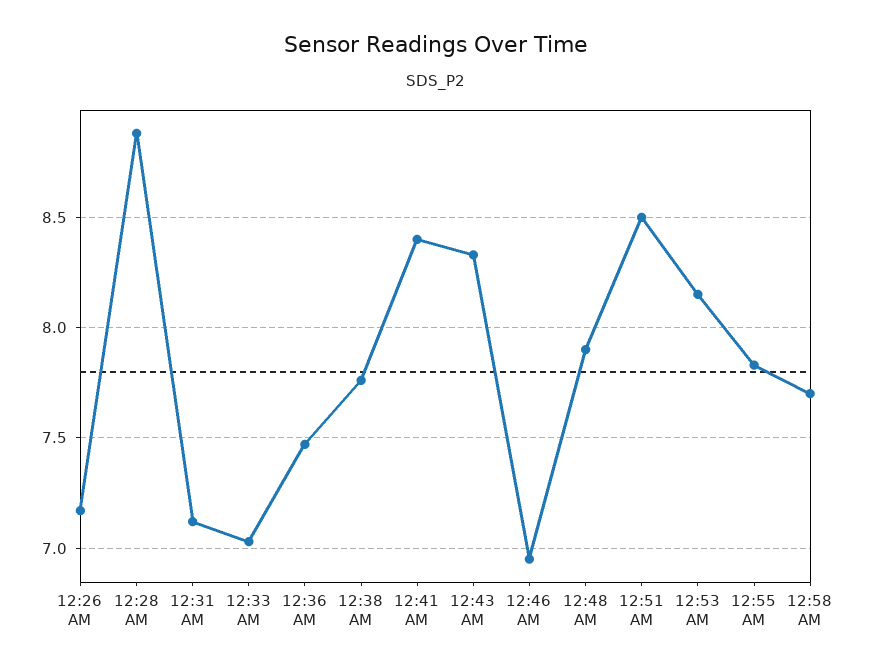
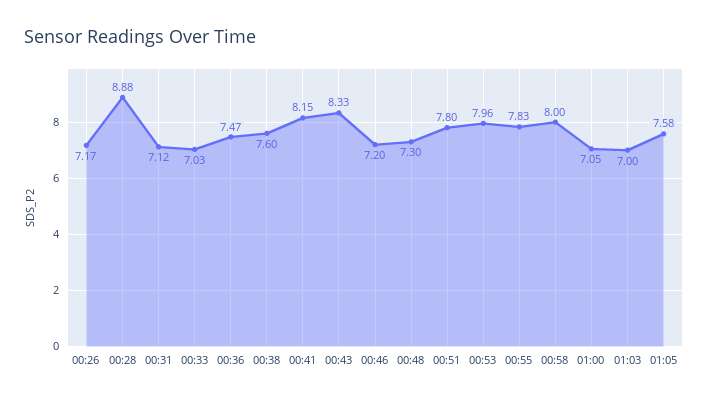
12:38 AM: 7.75 -> 7.6
12:41 AM: 8.4 -> 8.15
12:46 AM: 6.95 -> 7.2
12:48 AM: 7.9 -> 7.3
12:51 AM: 8.5 -> 7.8
12:53 AM: 8.15 -> 7.96
12:58 AM: 7.7 -> 8
01:00: none -> 7.05
01:03: none -> 7
01:05: none -> 7.58

